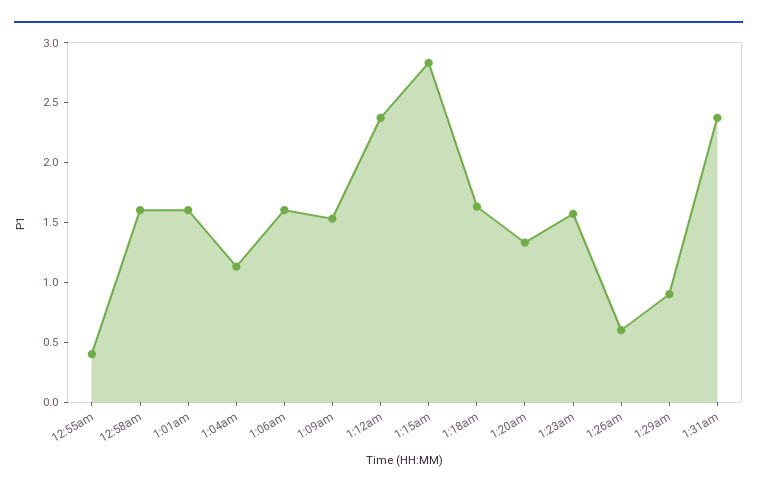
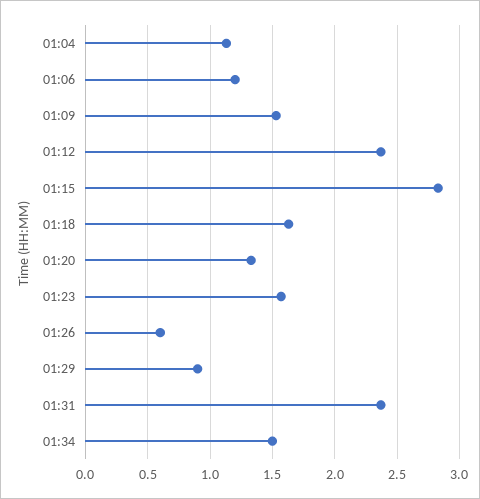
12:55am: 0.4 -> none
12:58am: 1.6 -> none
1:01am: 1.6 -> none
1:06am: 1.6 -> 1.2
01:34: none -> 1.5

